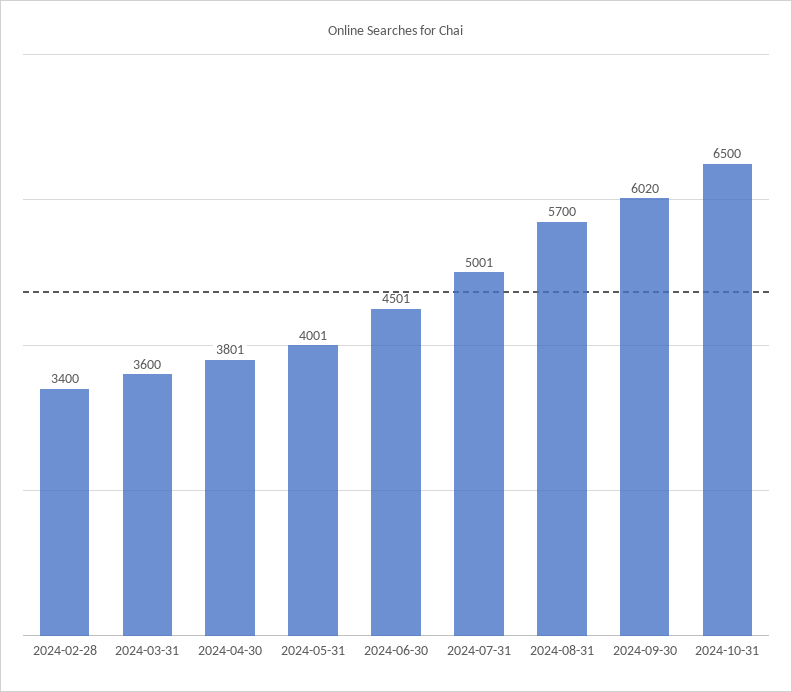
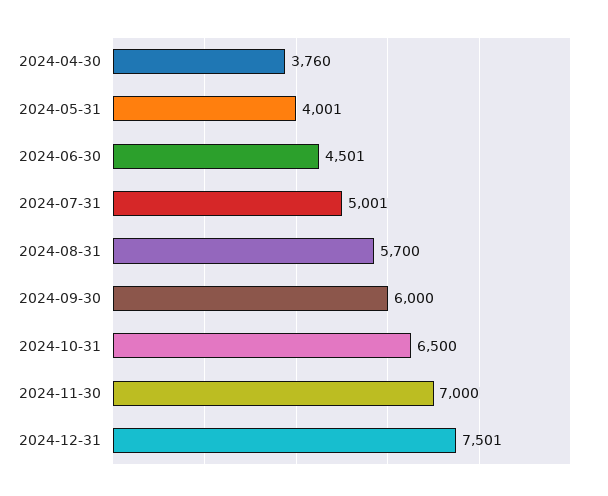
2024-02-28: 3400 -> none
2024-03-31: 3600 -> none
2024-04-30: 3801 -> 3760
2024-09-30: 6020 -> 6000
2024-11-30: none -> 7000
2024-12-31: none -> 7501

